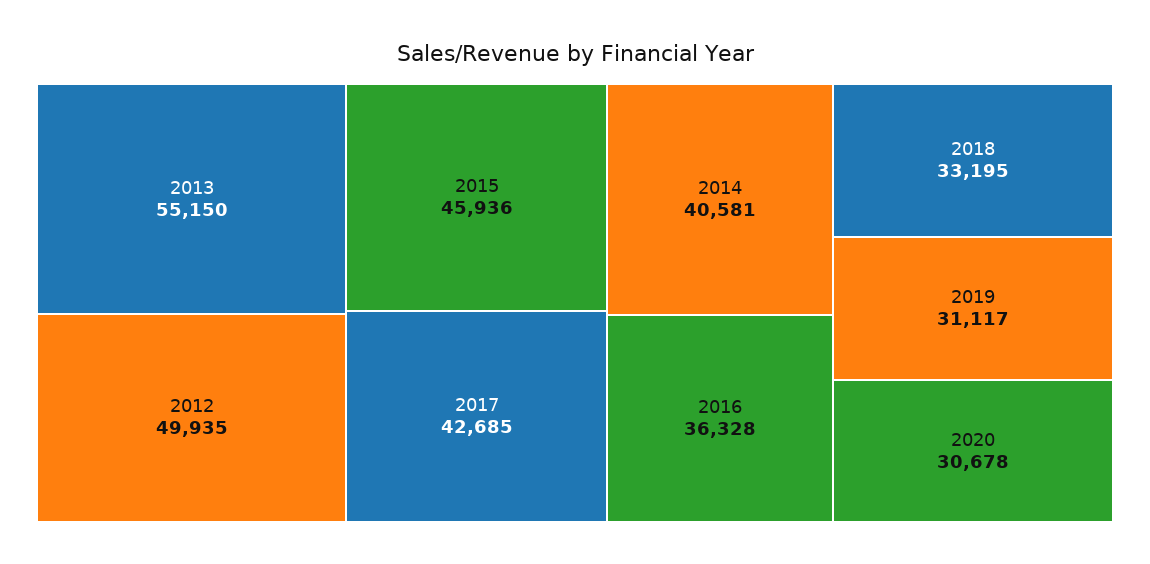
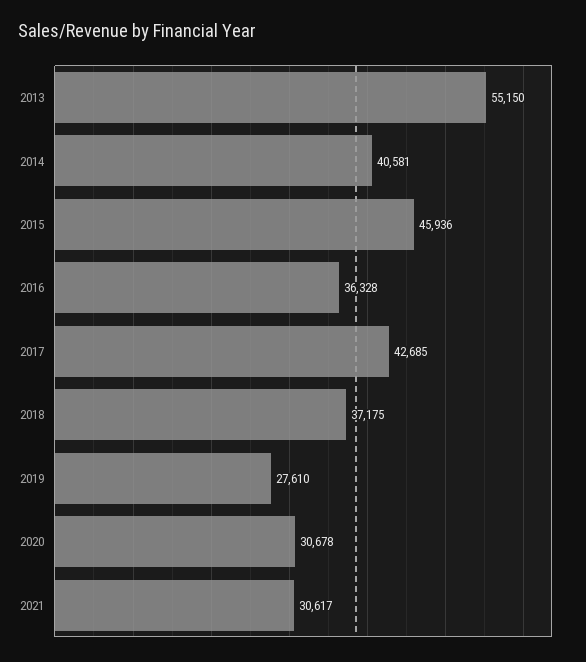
2012: 49935 -> none
2018: 33195 -> 37175
2019: 31117 -> 27610
2021: none -> 30617

